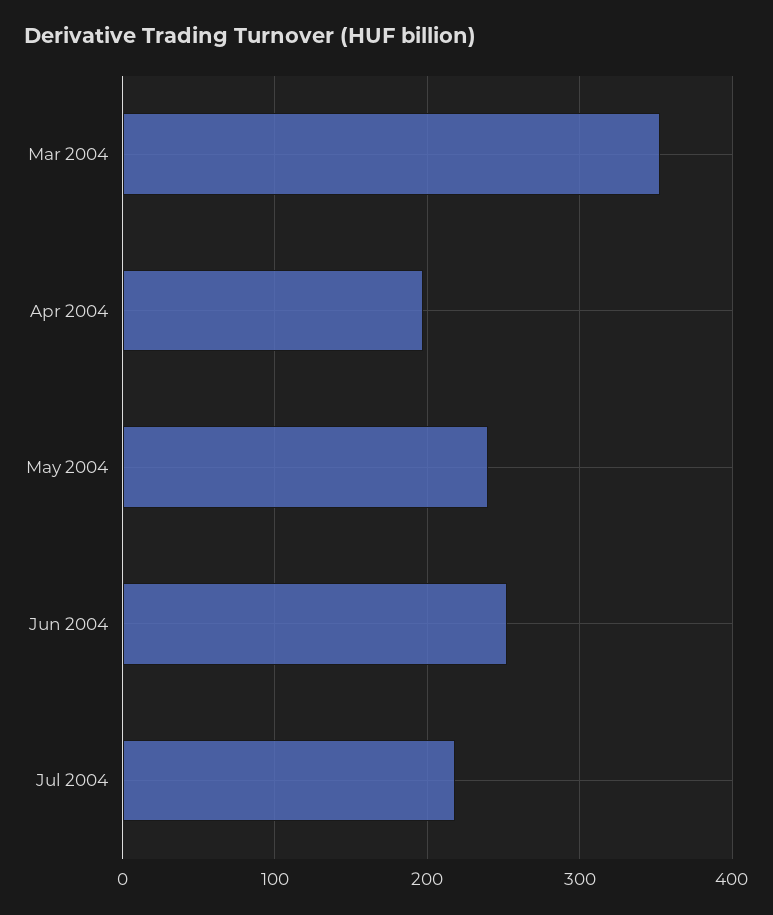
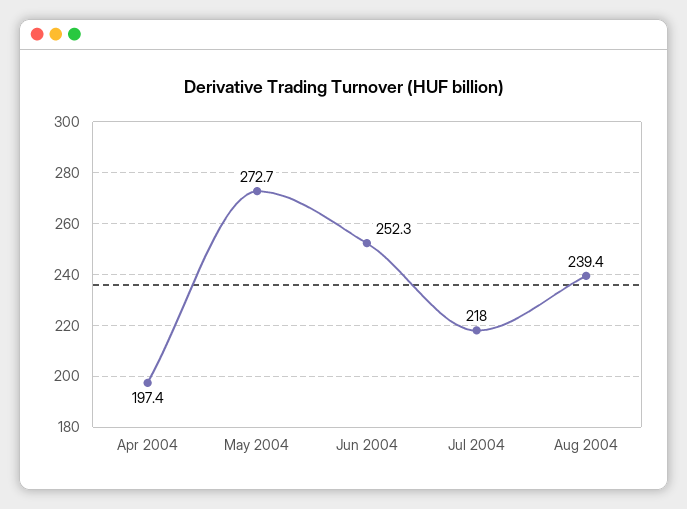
Mar 2004: 350 -> none
May 2004: 240 -> 272.7
Aug 2004: none -> 239.4

